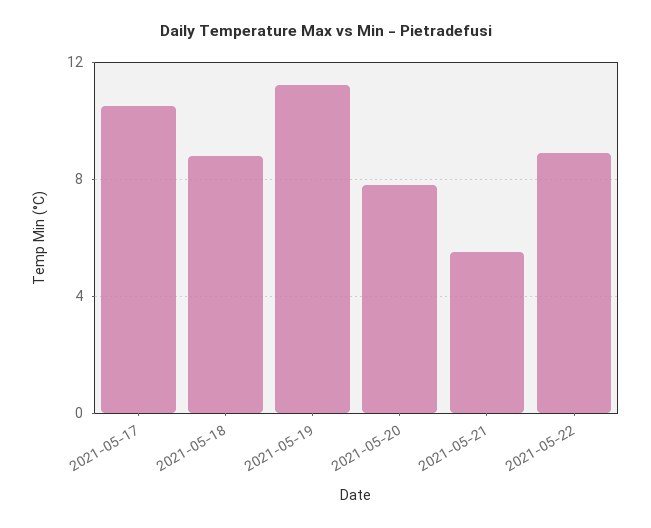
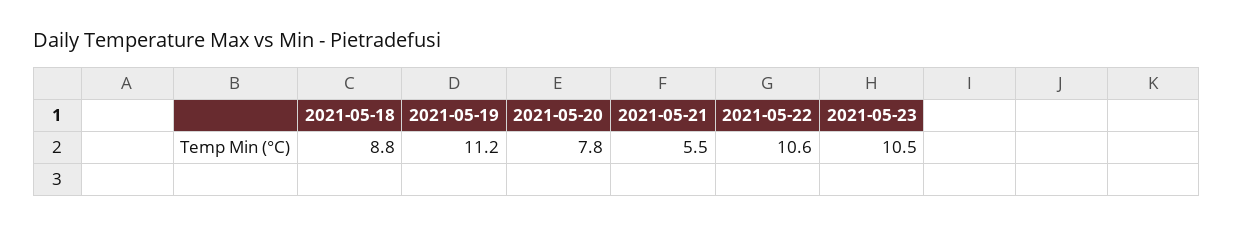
2021-05-17: 10.5 -> none
2021-05-22: 9 -> 10.6
2021-05-23: none -> 10.5

